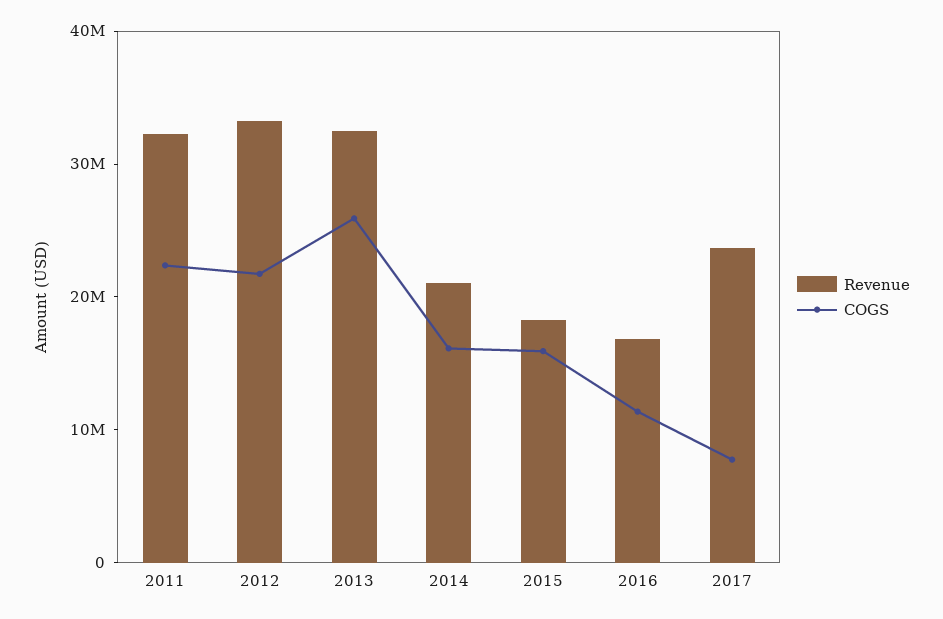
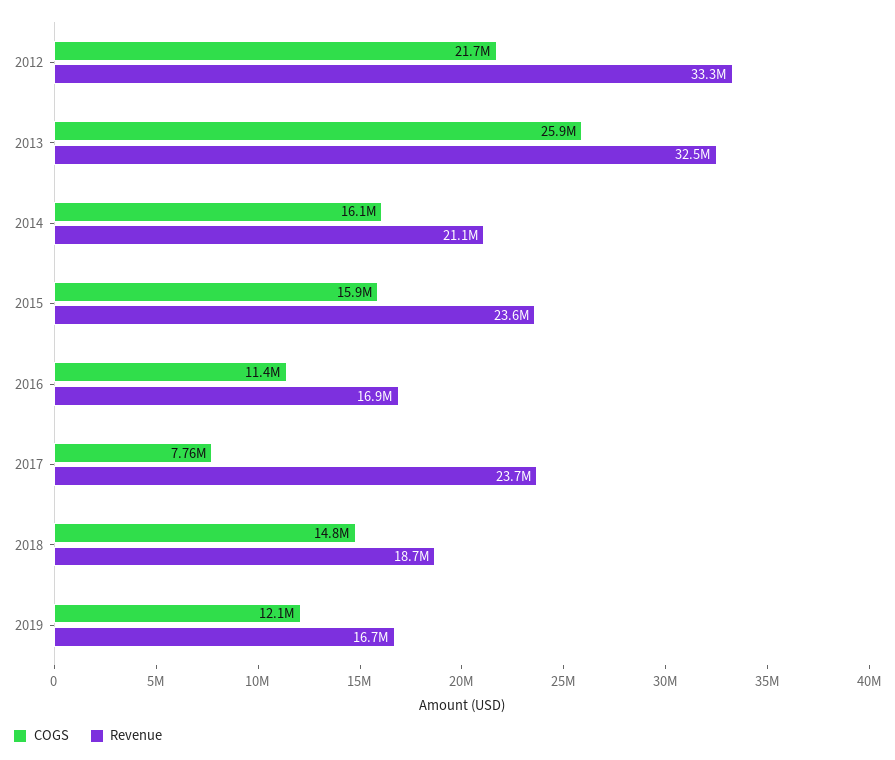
Revenue, 2011: 32000000 -> none
COGS, 2011: 22000000 -> none
Revenue, 2015: 18000000 -> 23600000
COGS, 2018: none -> 14800000
Revenue, 2018: none -> 18700000
COGS, 2019: none -> 12100000
Revenue, 2019: none -> 16700000

